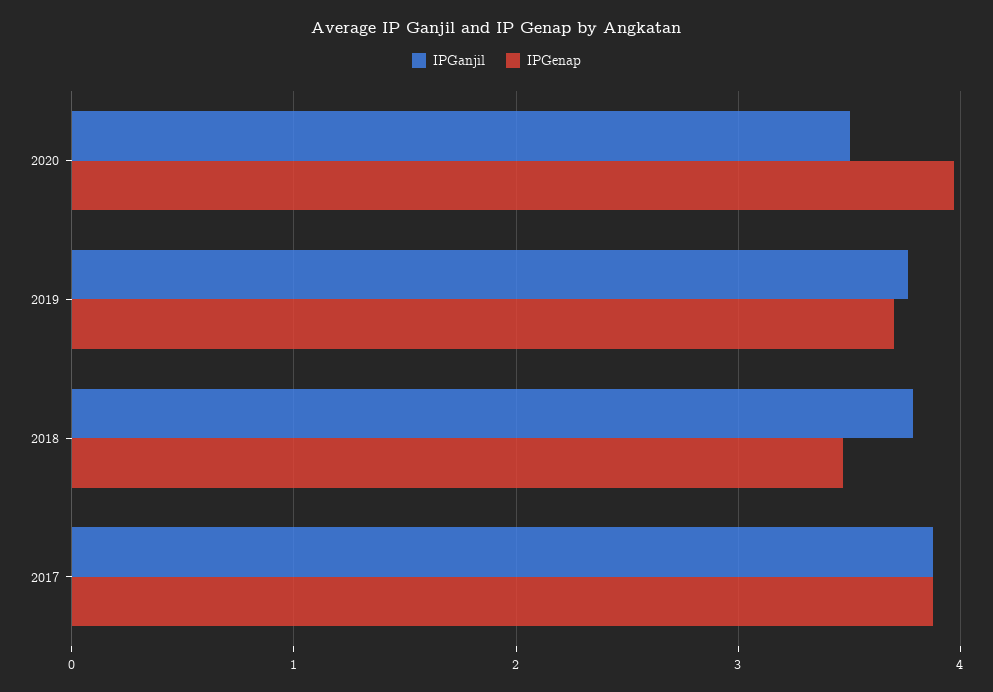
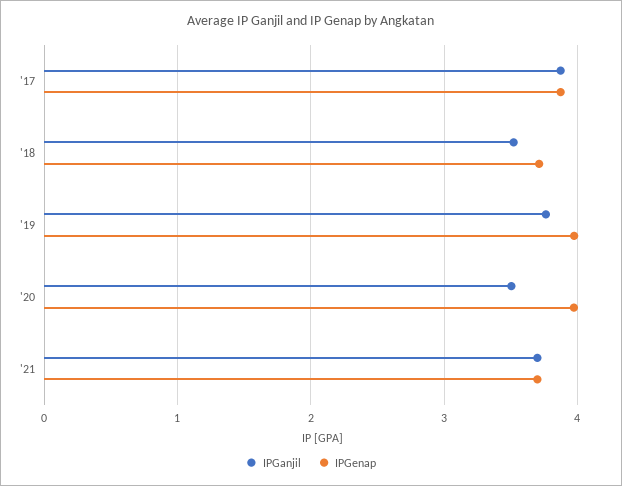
IPGenap, 2019: 3.7 -> 4
IPGanjil, 2018: 3.8 -> 3.5
IPGenap, 2018: 3.5 -> 3.7
IPGanjil, '21: none -> 3.7
IPGenap, '21: none -> 3.7

